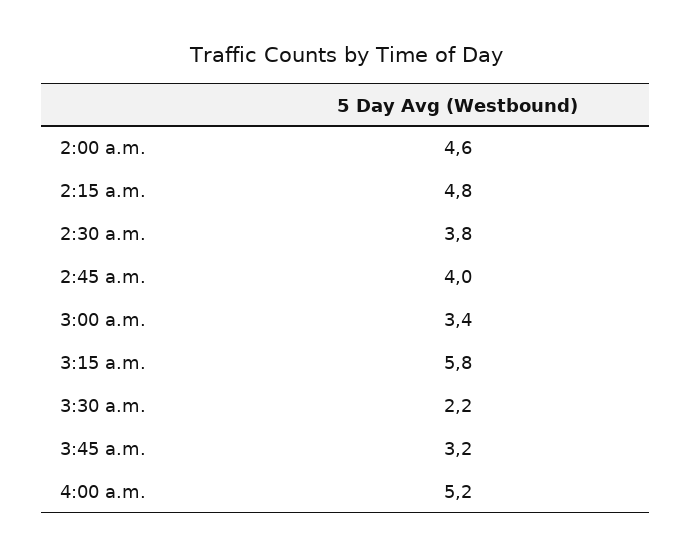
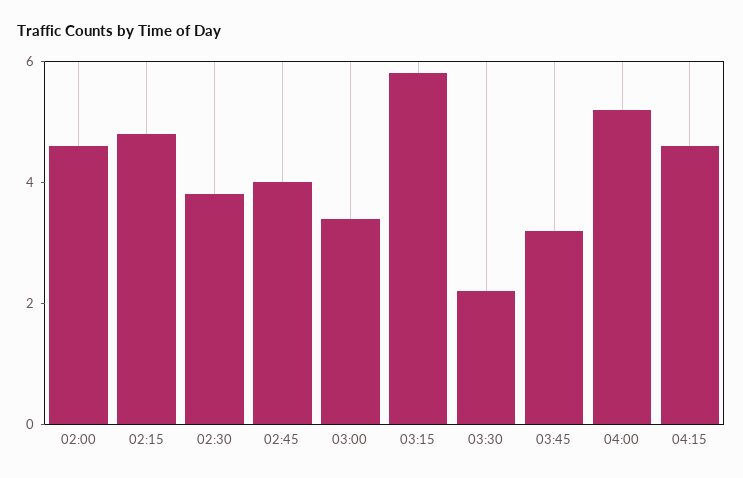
04:15: none -> 4.5

